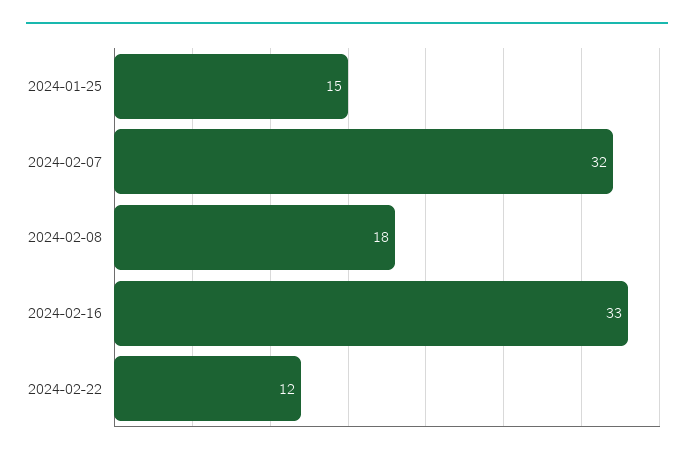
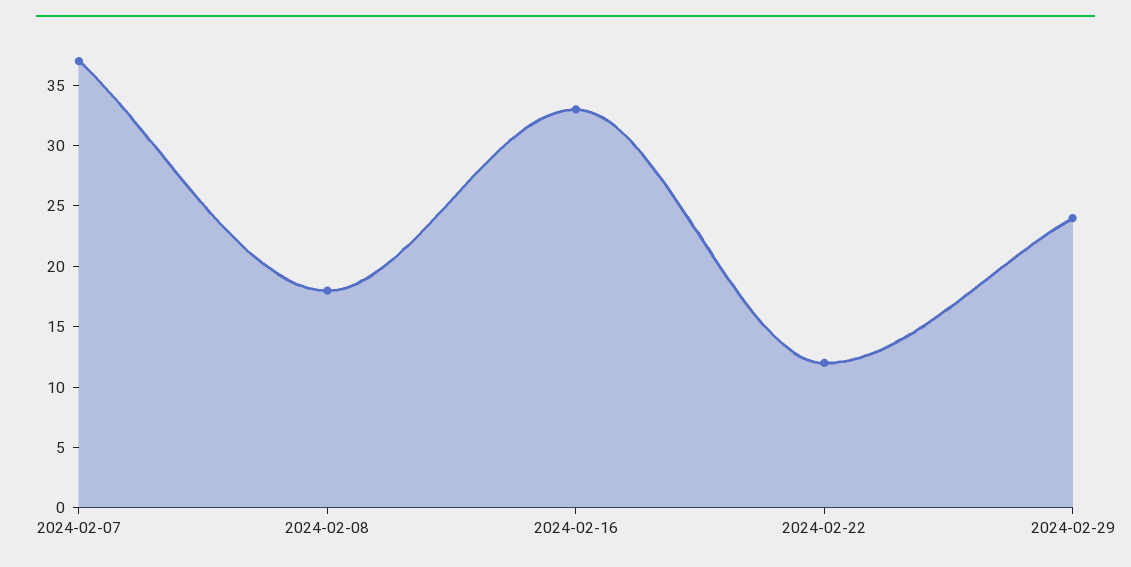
2024-01-25: 15 -> none
2024-02-07: 32 -> 37
2024-02-29: none -> 24

